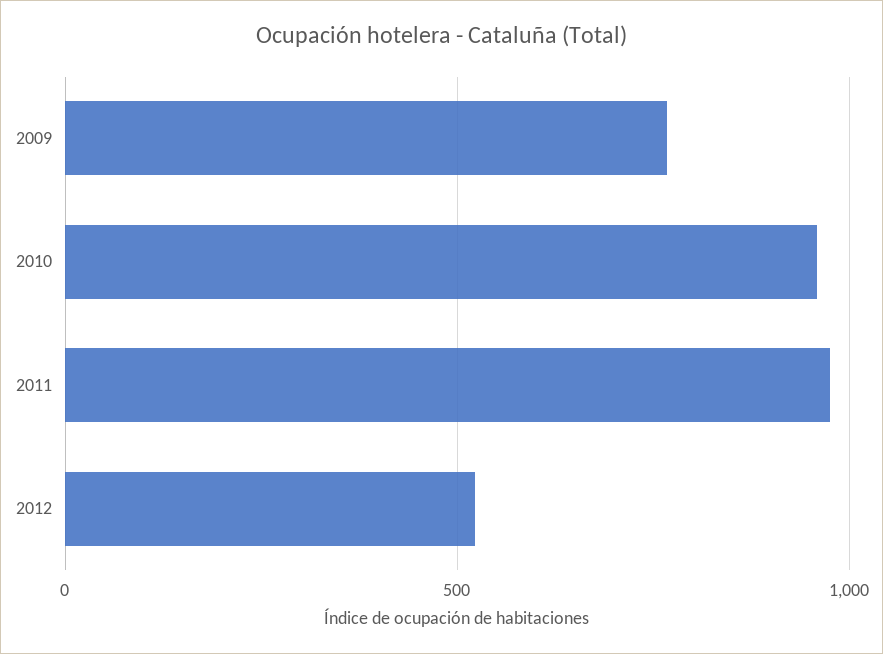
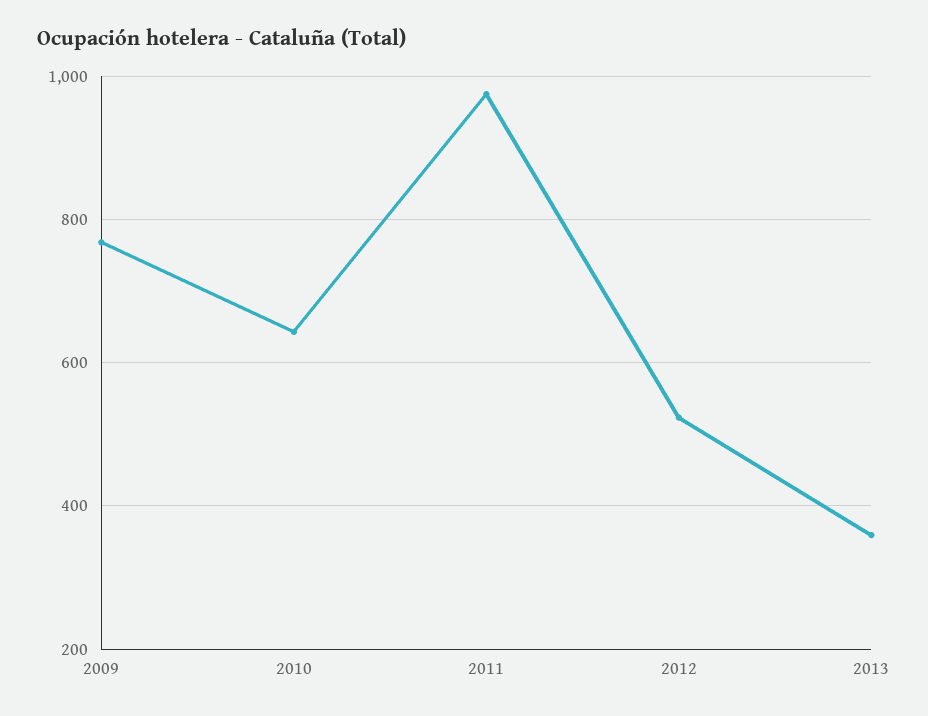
2010: 950 -> 640
2013: none -> 360

